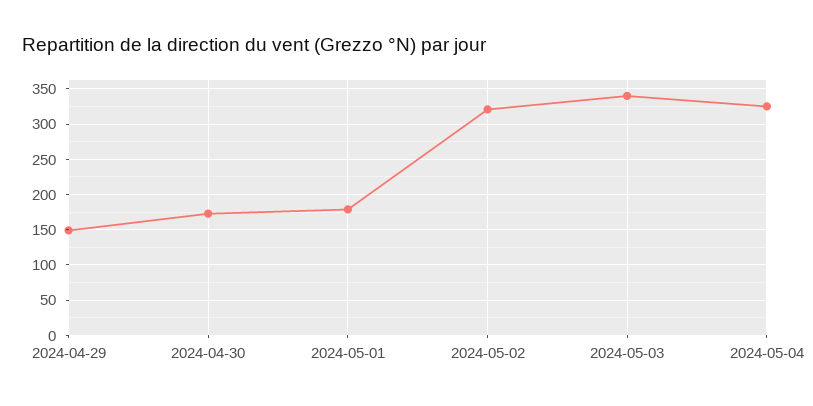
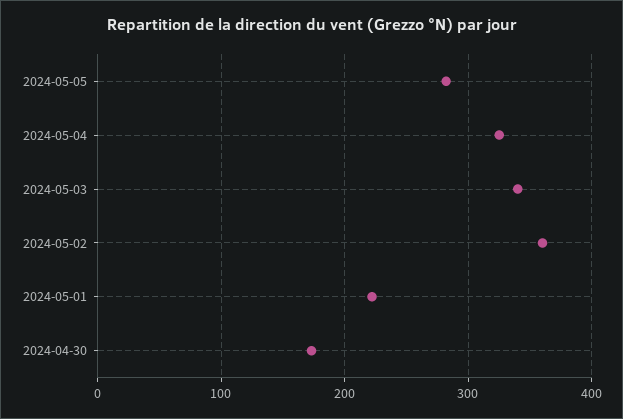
2024-04-29: 150 -> none
2024-05-01: 180 -> 220
2024-05-02: 320 -> 360
2024-05-05: none -> 280

